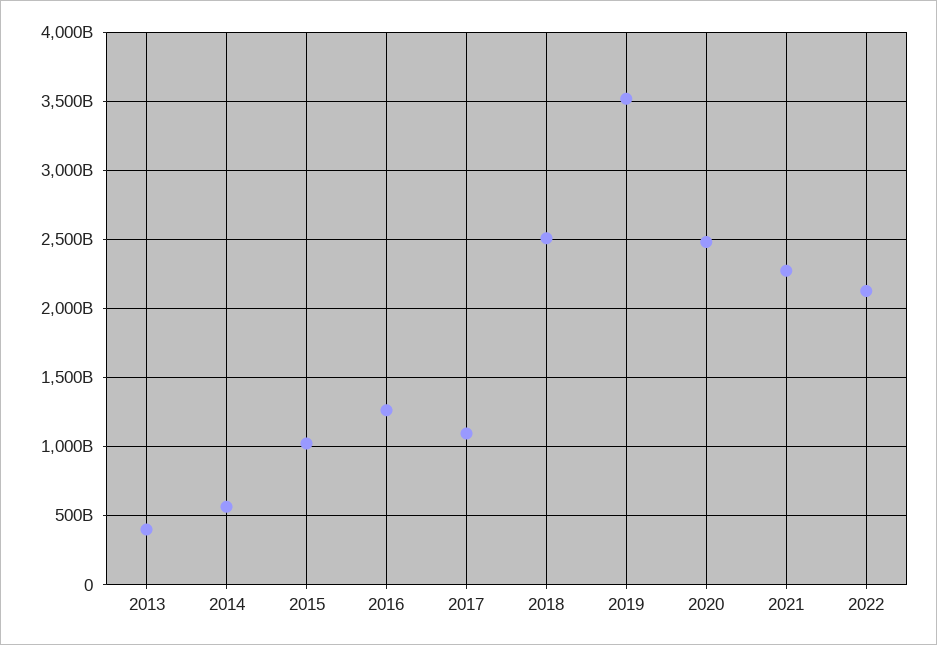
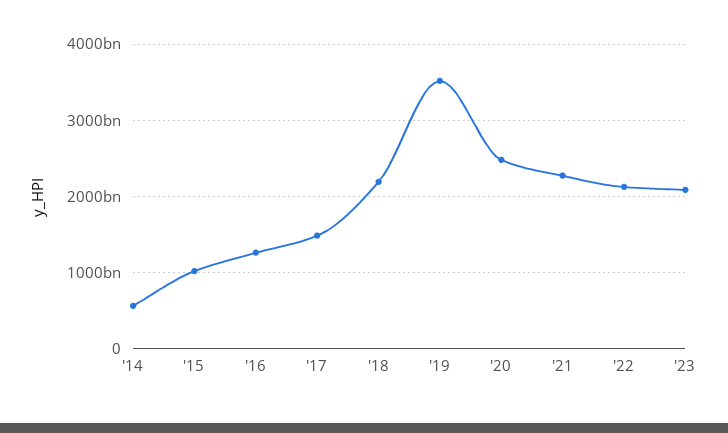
2013: 400000000000 -> none
2017: 1100000000000 -> 1500000000000
2018: 2500000000000 -> 2200000000000
'23: none -> 2100000000000

